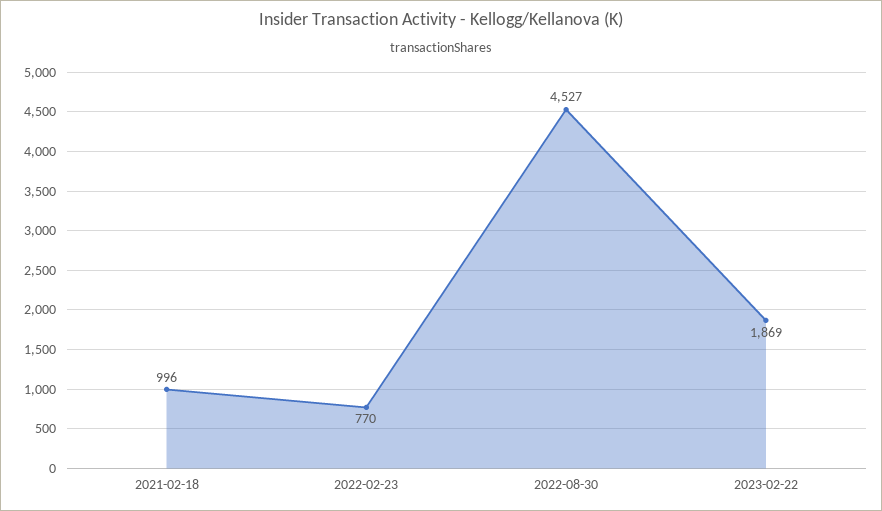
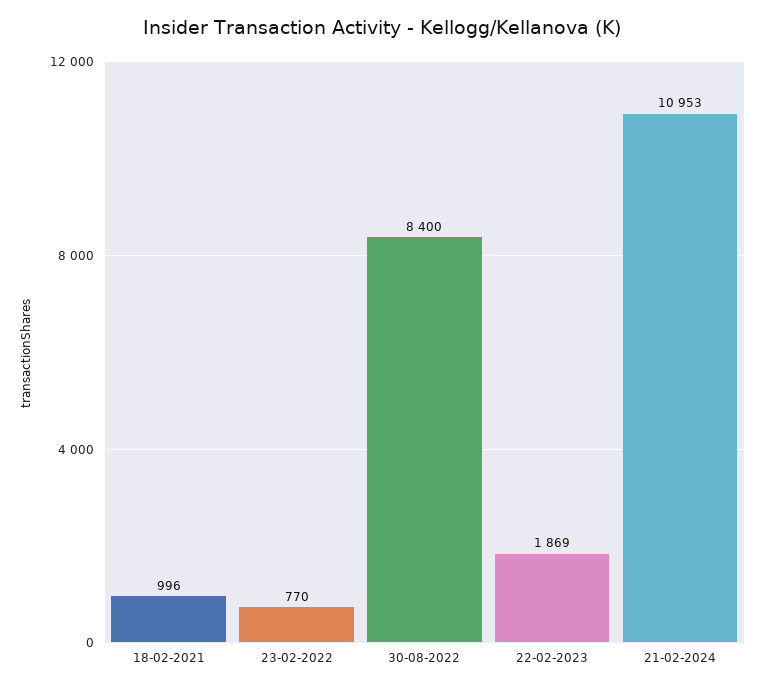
2022-08-30: 4527 -> 8400
21-02-2024: none -> 10953

